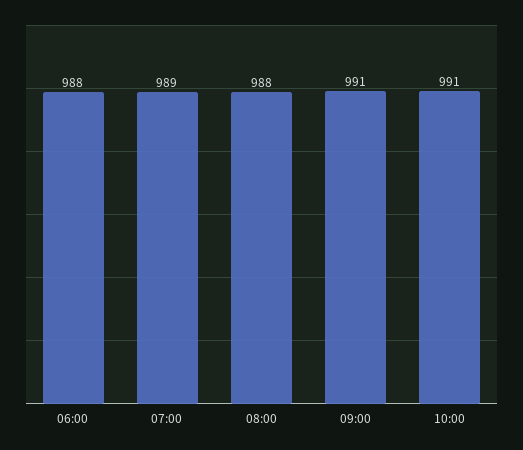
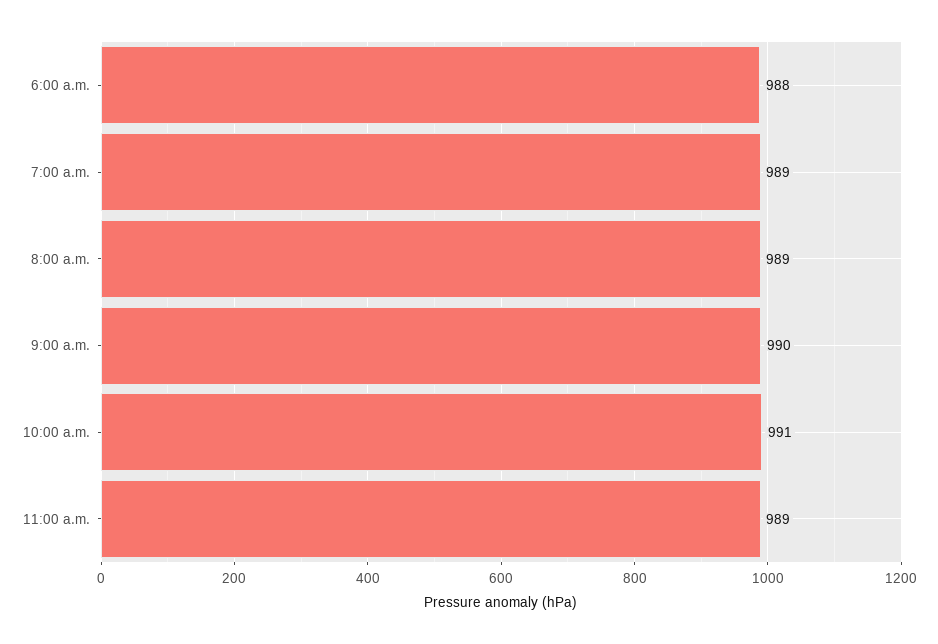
08:00: 988 -> 989
09:00: 991 -> 990
11:00 a.m.: none -> 989

